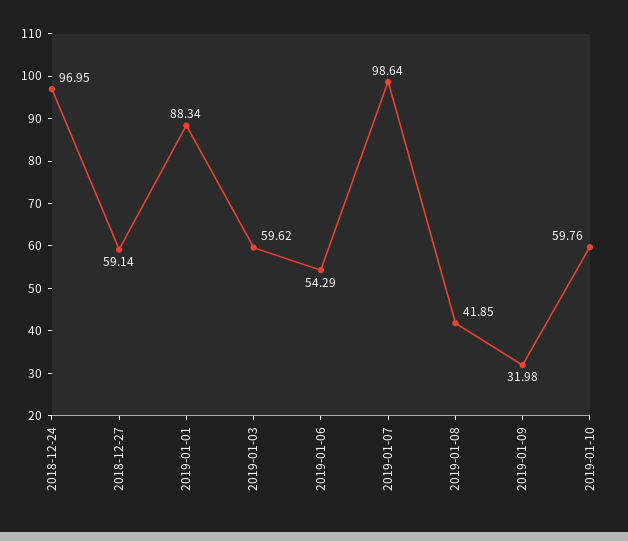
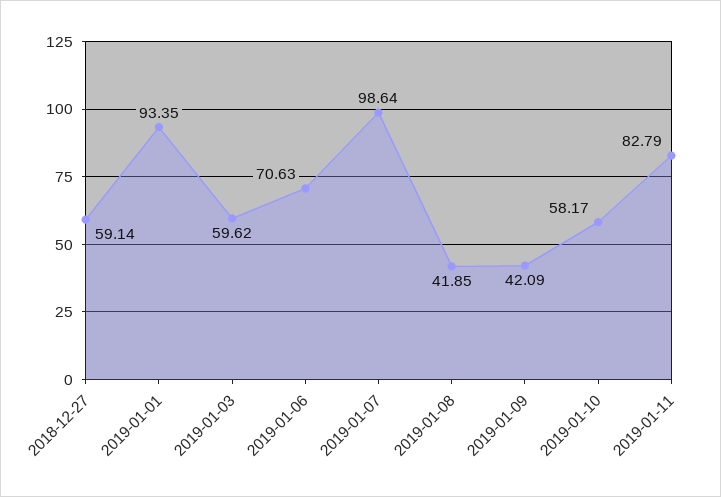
2018-12-24: 96.95 -> none
2019-01-01: 88.34 -> 93.35
2019-01-06: 54.29 -> 70.63
2019-01-09: 31.98 -> 42.09
2019-01-10: 59.76 -> 58.17
2019-01-11: none -> 82.79

